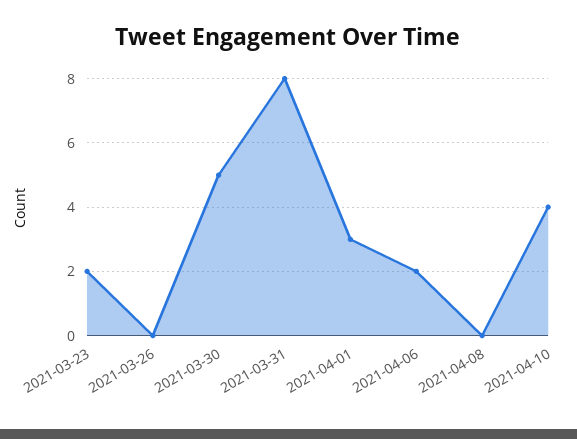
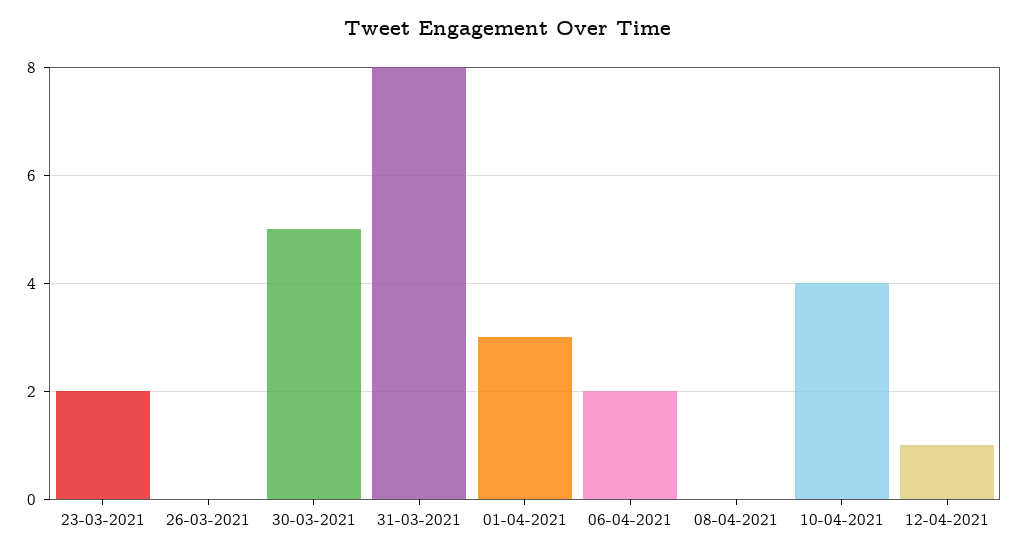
12-04-2021: none -> 1

